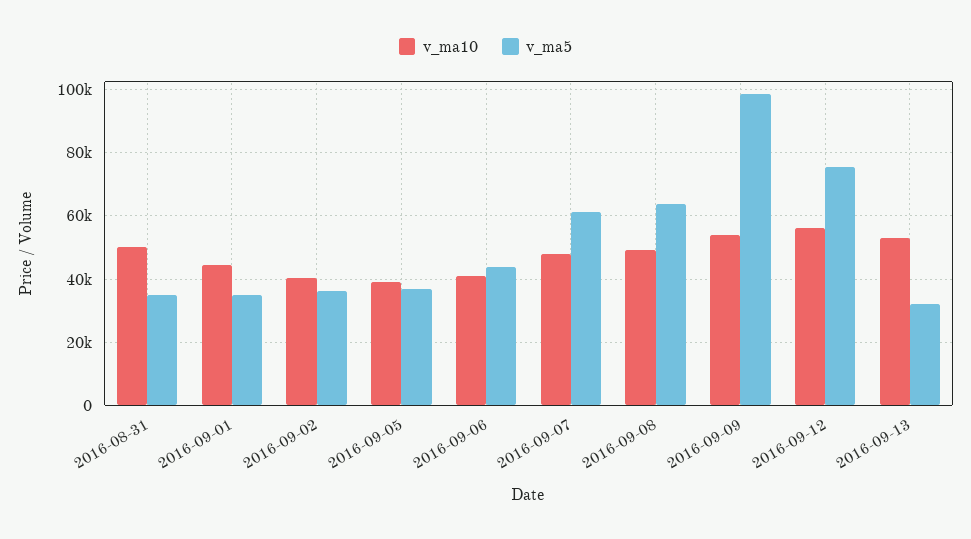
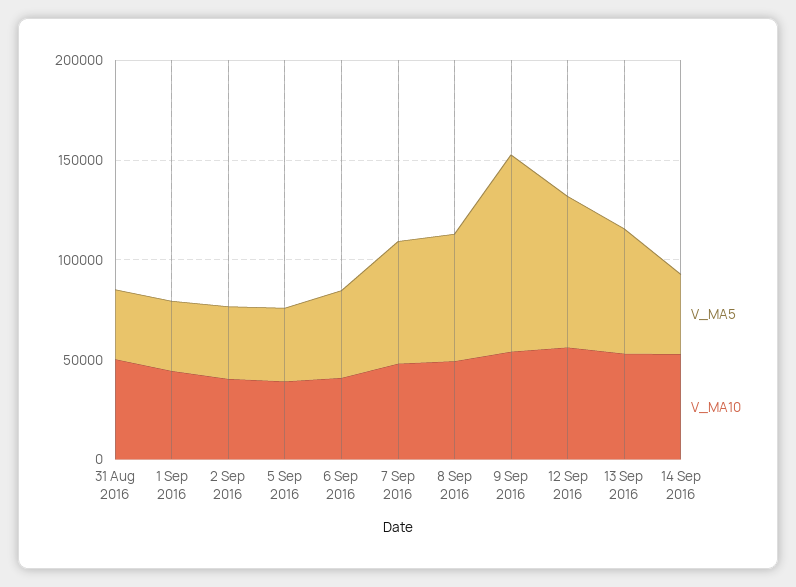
v_ma5, 2016-09-13: 32000 -> 60000
v_ma5, 14 Sep 2016: none -> 40000
v_ma10, 14 Sep 2016: none -> 50000

